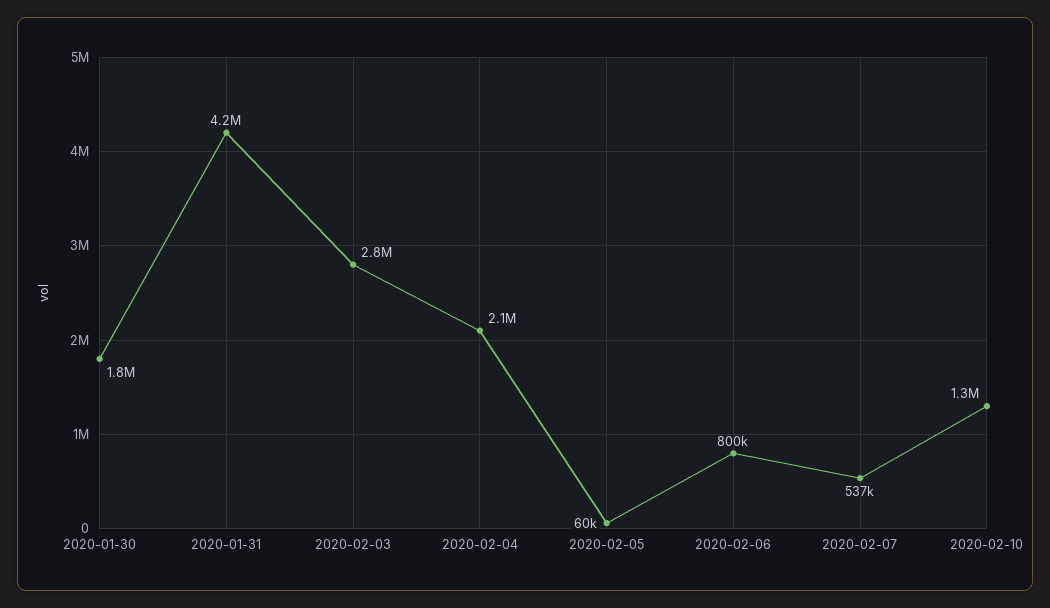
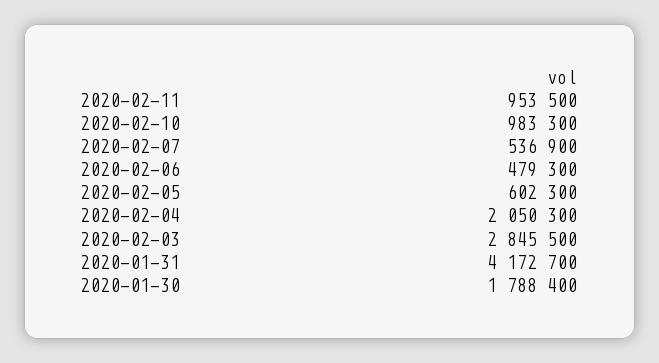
2020-02-05: 60000 -> 602300
2020-02-06: 800000 -> 479300
2020-02-10: 1300000 -> 983300
2020-02-11: none -> 953500

